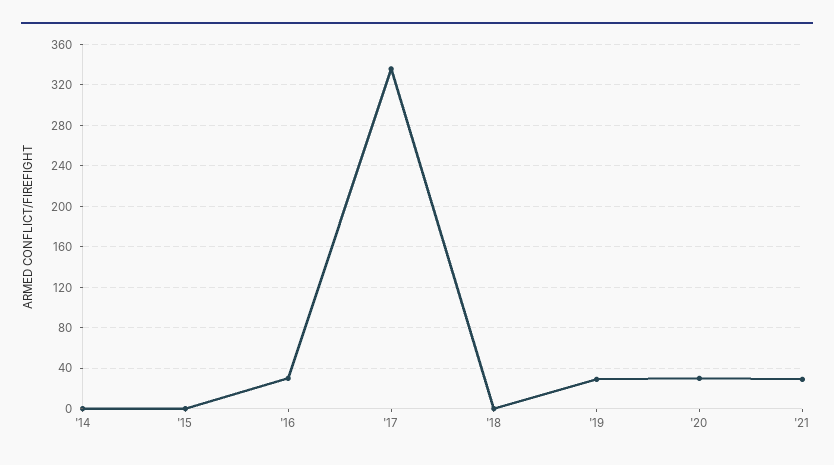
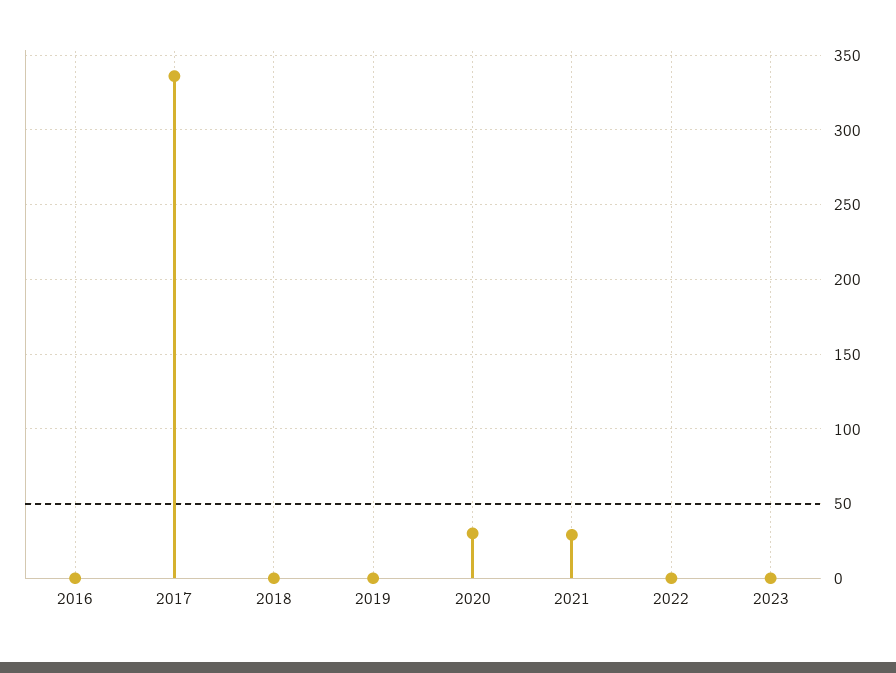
'14: 0 -> none
'15: 0 -> none
'16: 30 -> 0
'19: 30 -> 0
2022: none -> 0
2023: none -> 0

